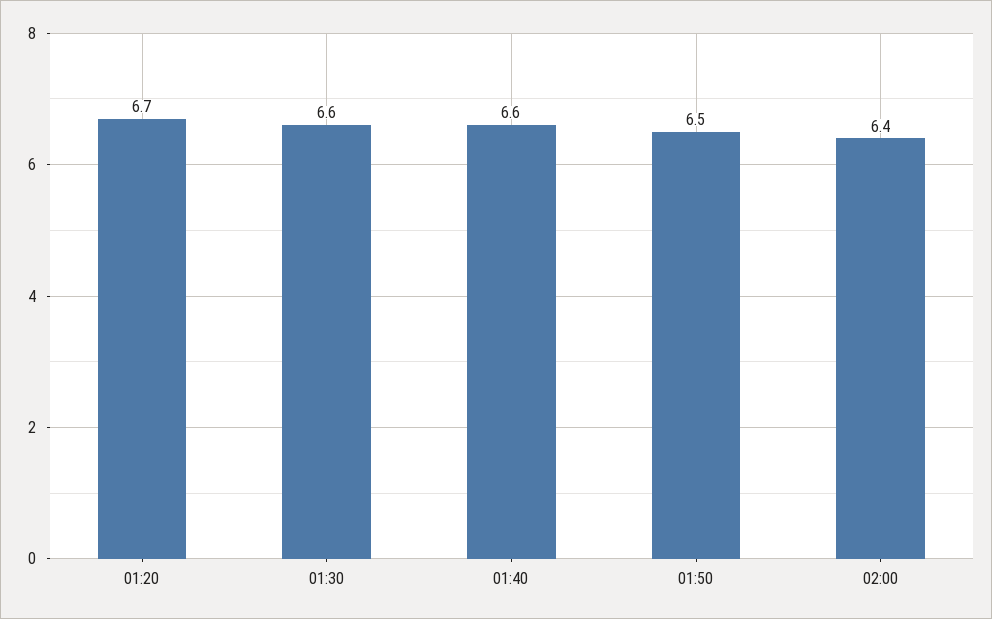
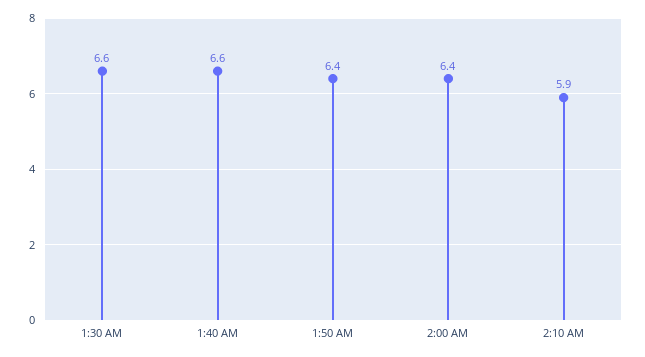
01:20: 6.7 -> none
01:50: 6.5 -> 6.4
2:10 AM: none -> 5.9

